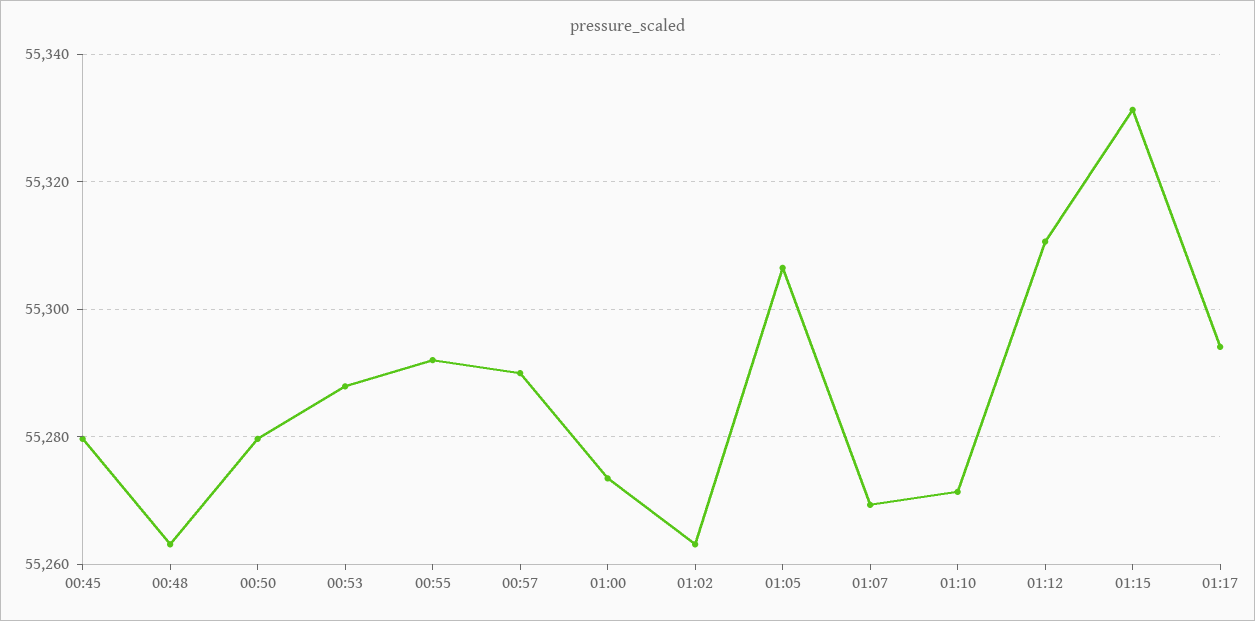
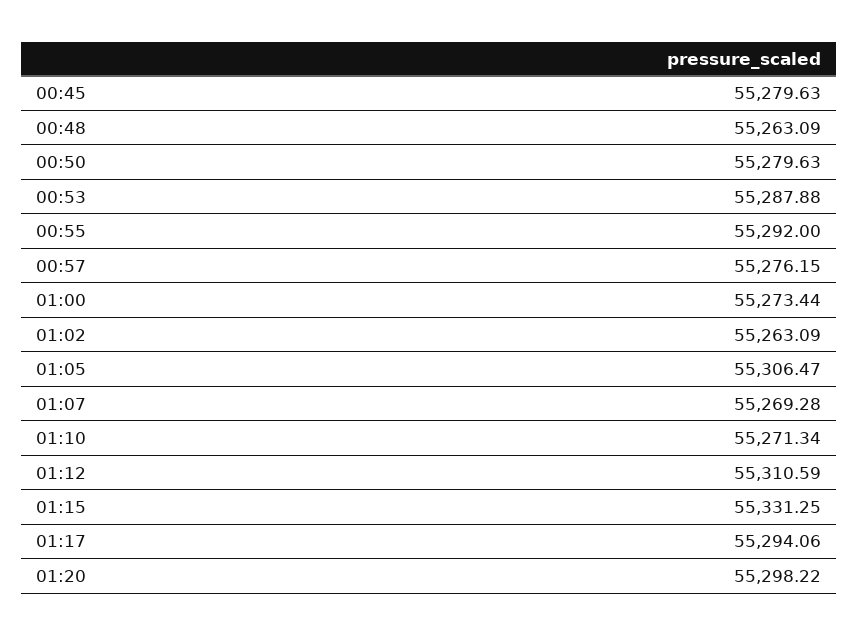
00:57: 55290 -> 55276.15
01:20: none -> 55298.22

